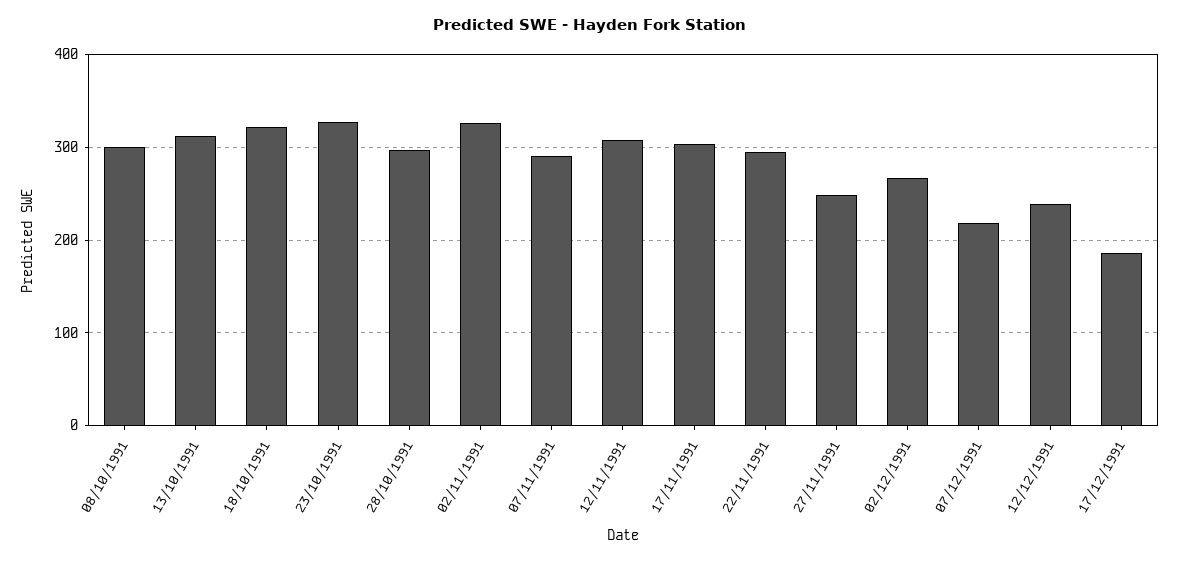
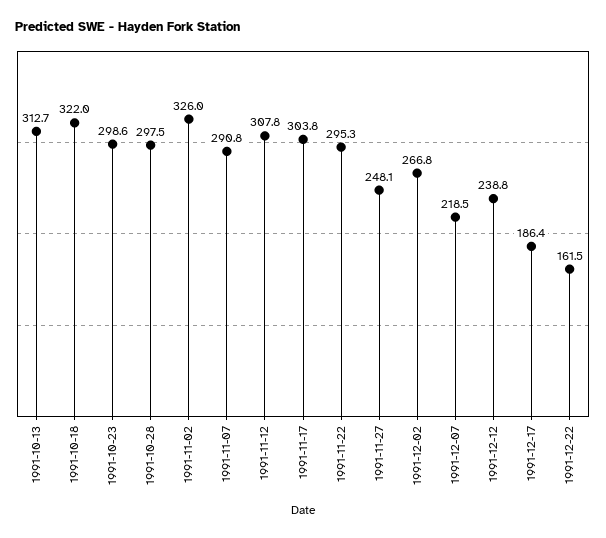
08/10/1991: 300 -> none
23/10/1991: 330 -> 298.6
1991-12-22: none -> 161.5

